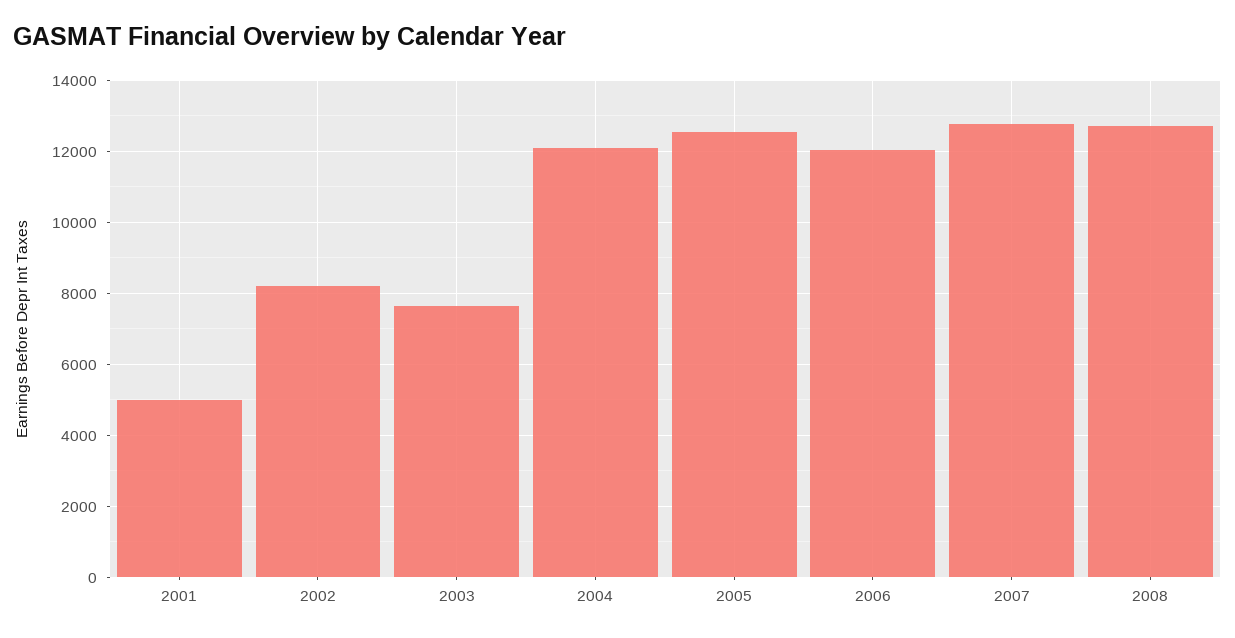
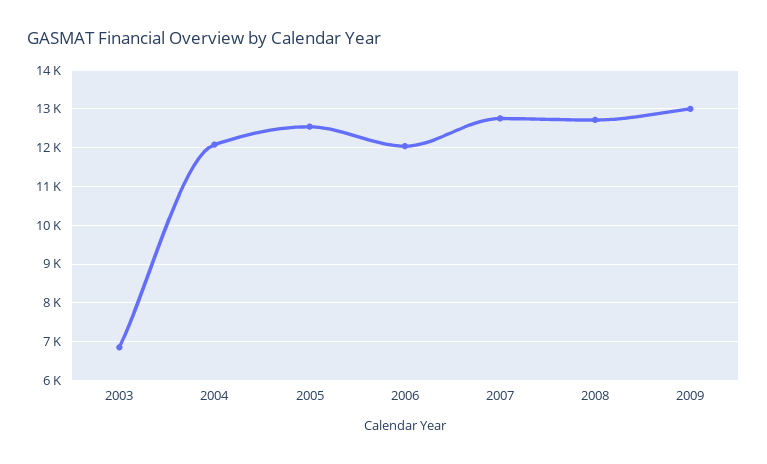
2001: 5000 -> none
2002: 8200 -> none
2003: 7600 -> 6800
2009: none -> 13000

